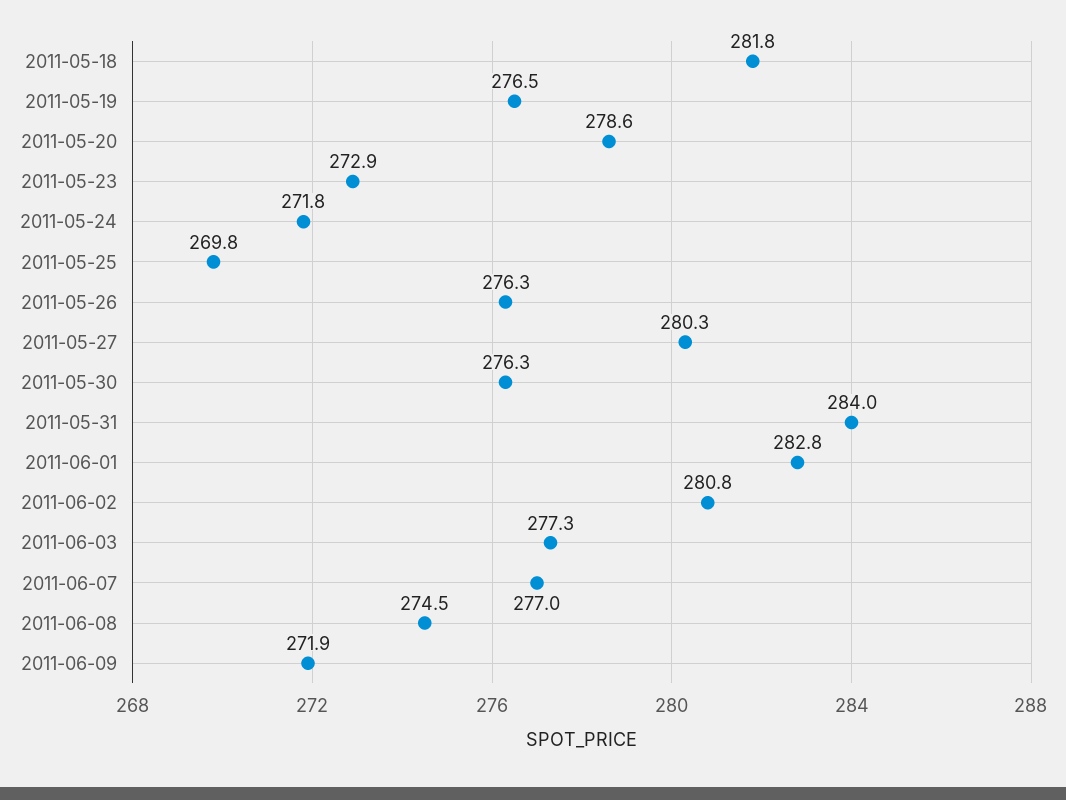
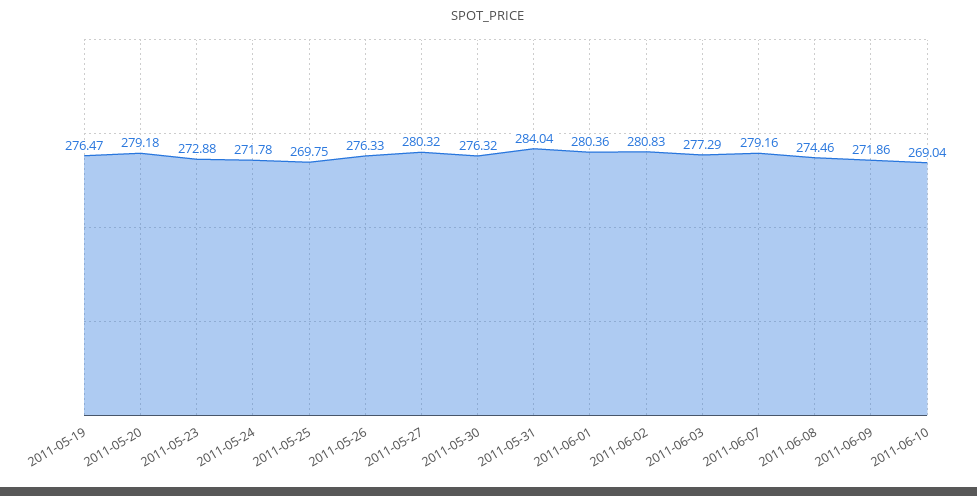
2011-05-18: 281.8 -> none
2011-05-20: 278.6 -> 279.18
2011-06-01: 282.8 -> 280.36
2011-06-07: 277 -> 279.16
2011-06-10: none -> 269.04

